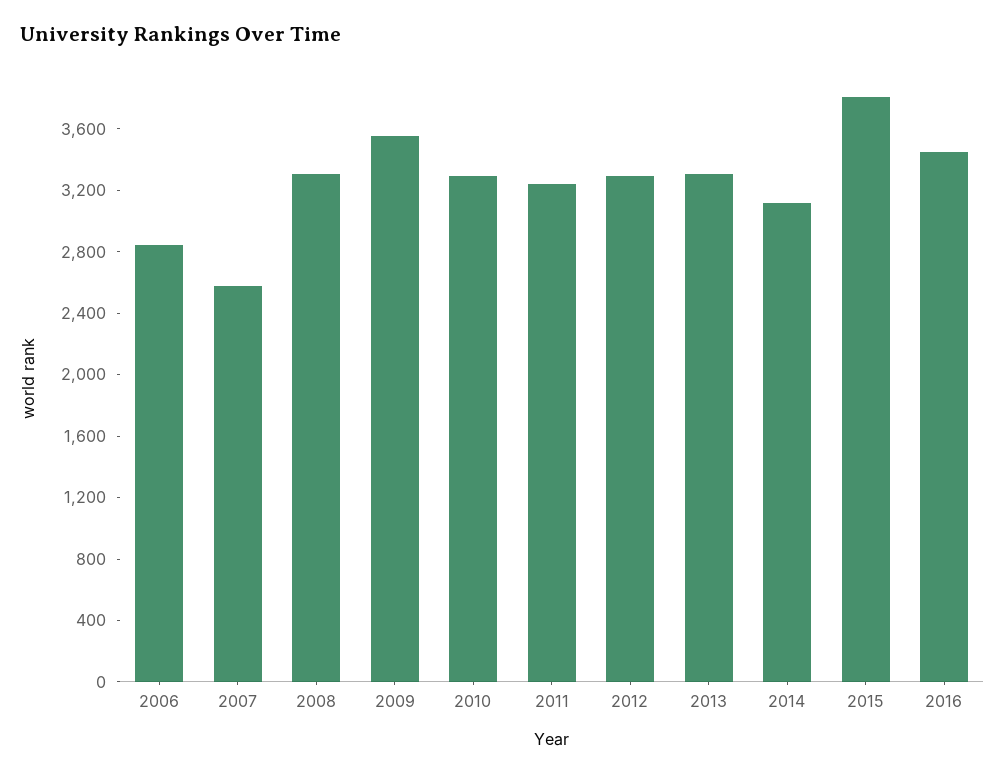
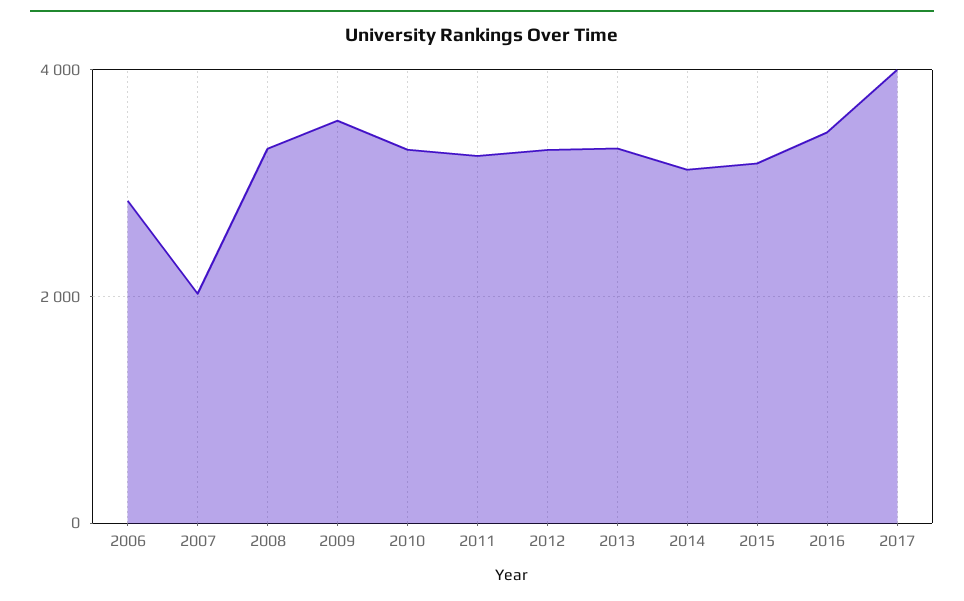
2007: 2600 -> 2000
2015: 3800 -> 3200
2017: none -> 4000

